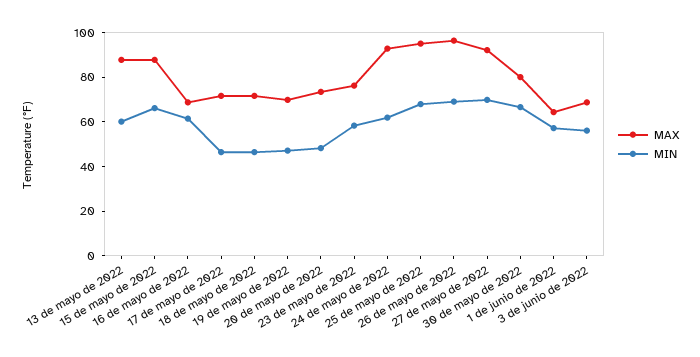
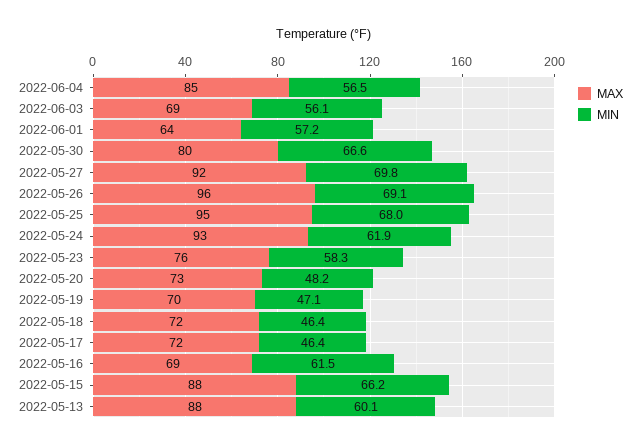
MAX, 2022-06-04: none -> 85
MIN, 2022-06-04: none -> 56.5

